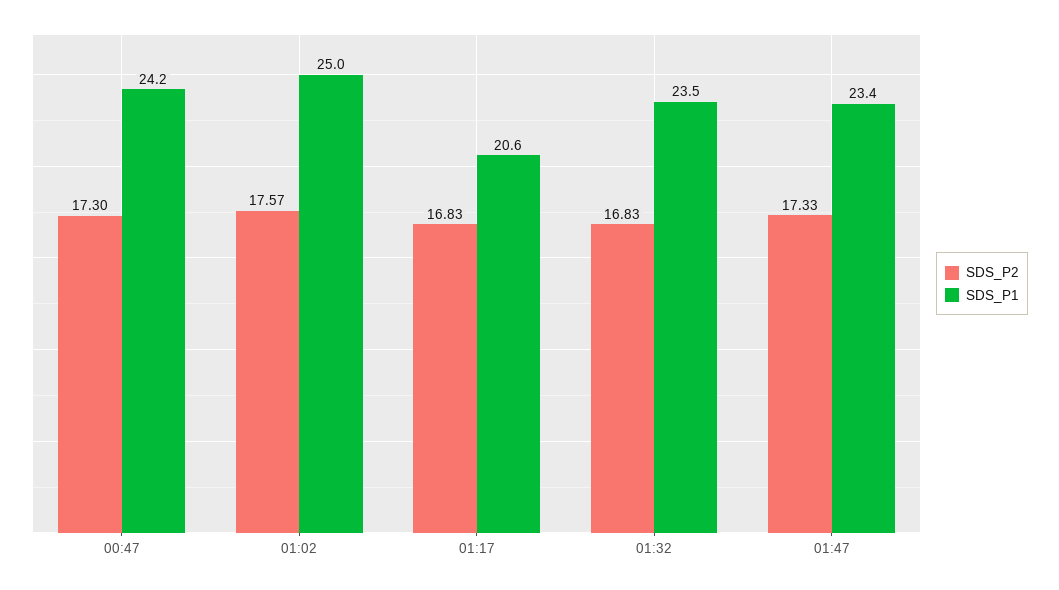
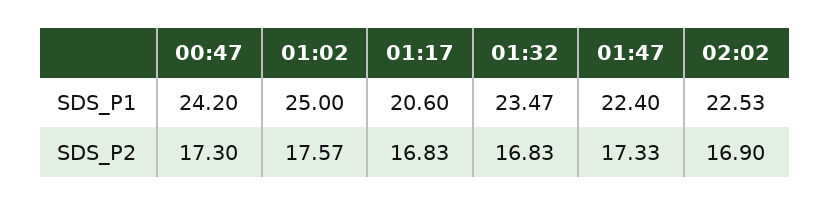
SDS_P1, 01:47: 23.4 -> 22.4
SDS_P1, 02:02: none -> 22.53
SDS_P2, 02:02: none -> 16.9

